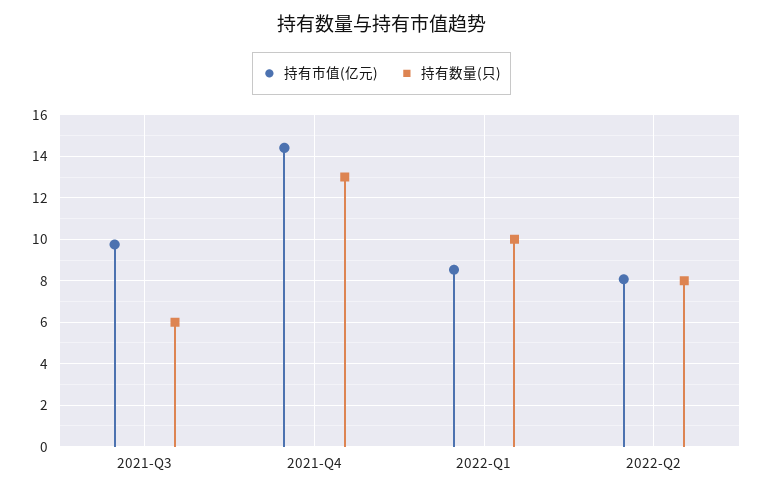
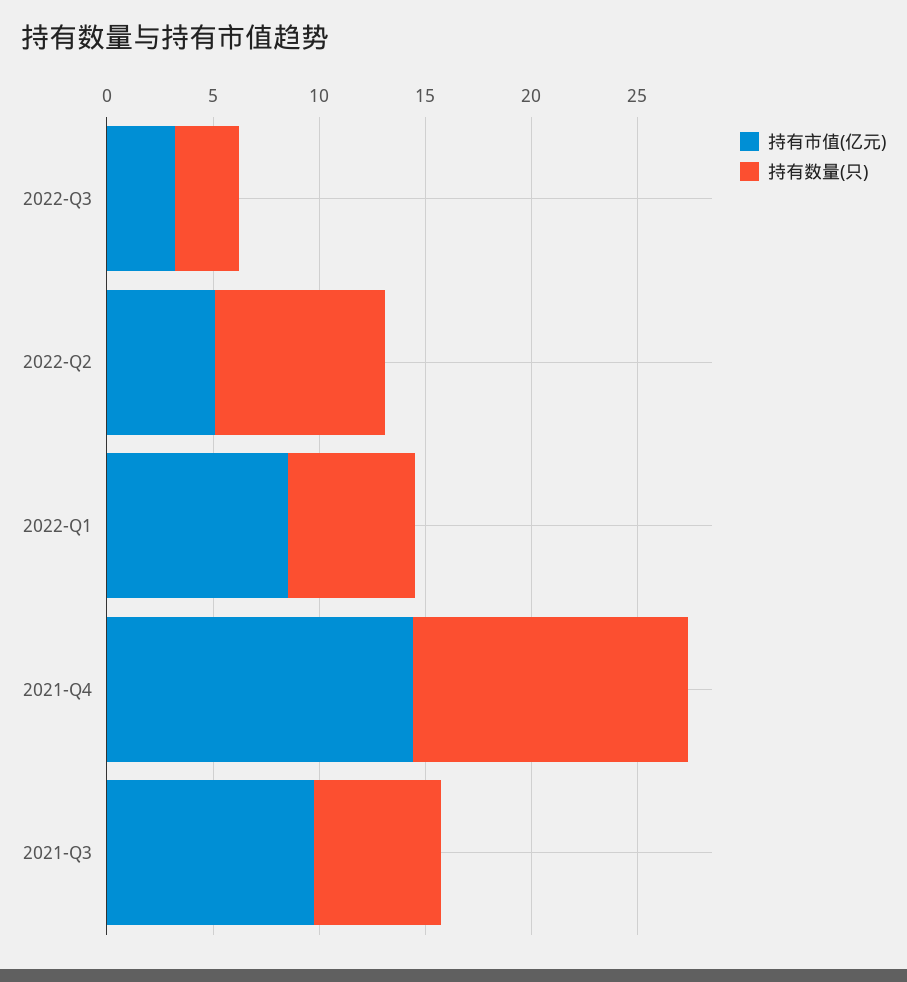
持有数量(只), 2022-Q1: 10 -> 6
持有市值(亿元), 2022-Q2: 8 -> 5
持有市值(亿元), 2022-Q3: none -> 3
持有数量(只), 2022-Q3: none -> 3

